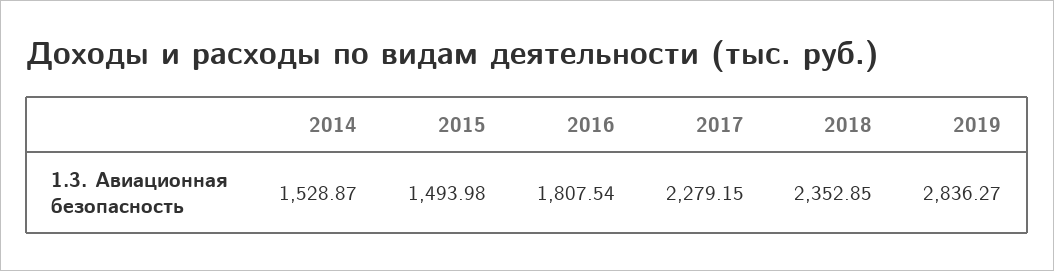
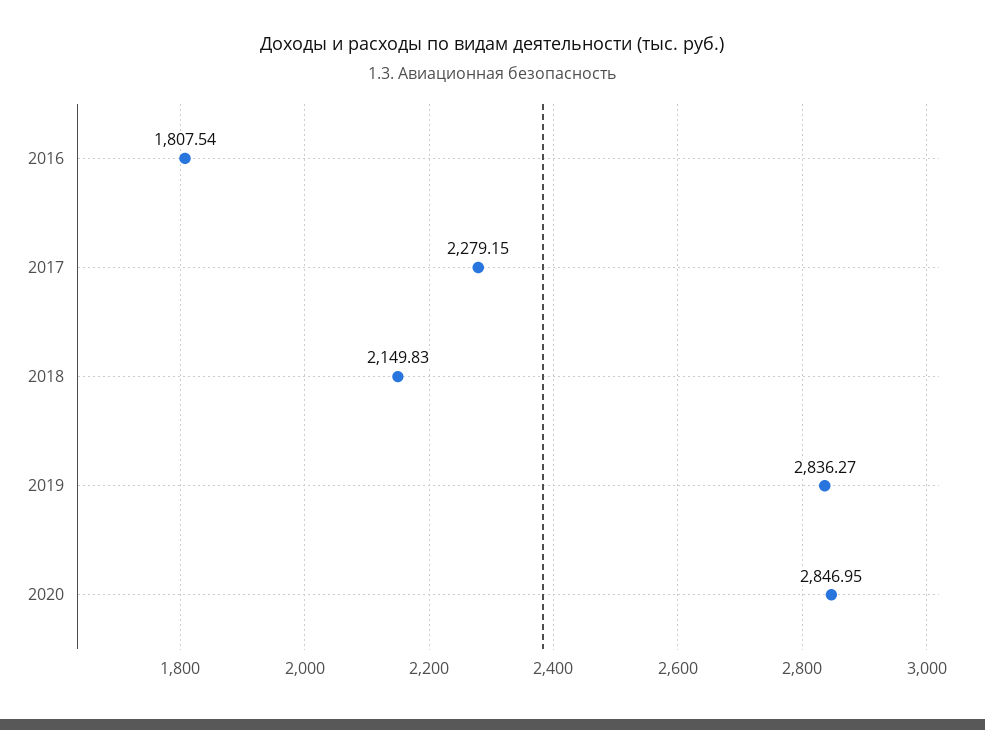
2014: 1528.87 -> none
2015: 1493.98 -> none
2018: 2352.85 -> 2149.83
2020: none -> 2846.95

